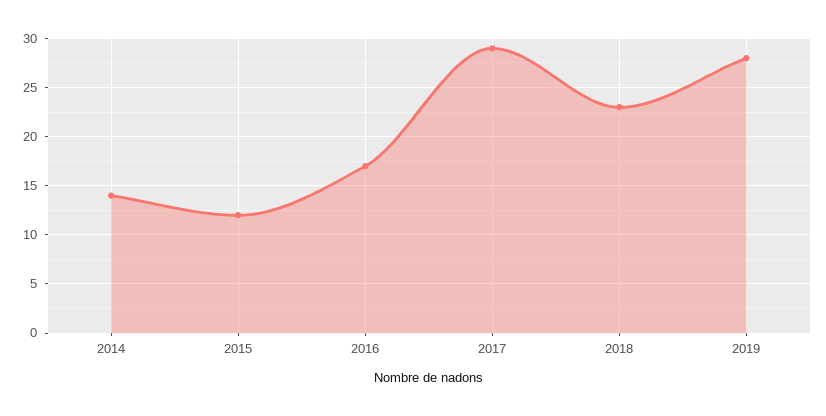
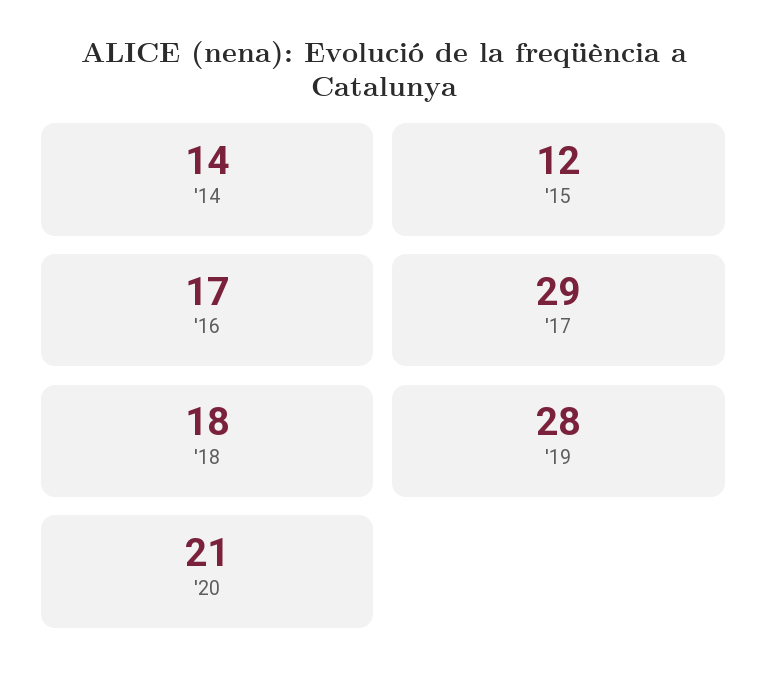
2018: 23 -> 18
'20: none -> 21

